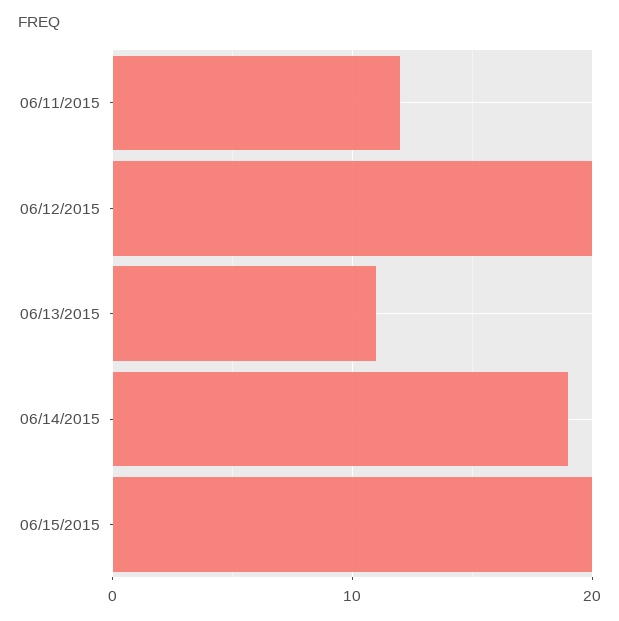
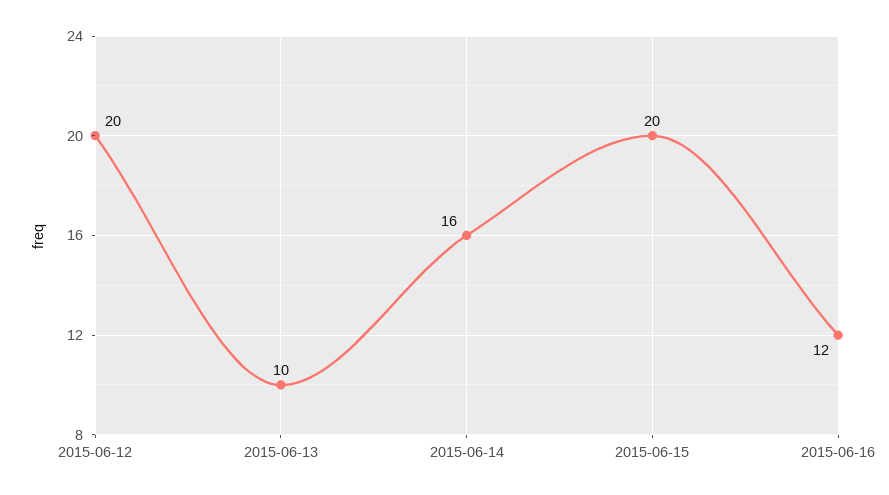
06/11/2015: 12 -> none
06/13/2015: 11 -> 10
06/14/2015: 19 -> 16
2015-06-16: none -> 12

